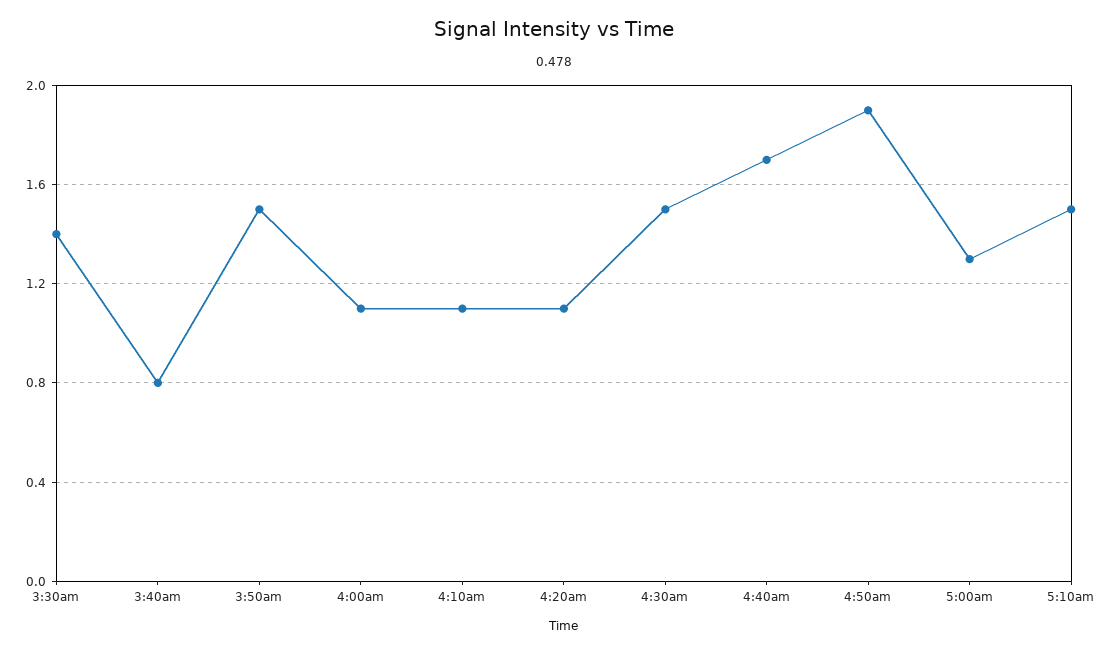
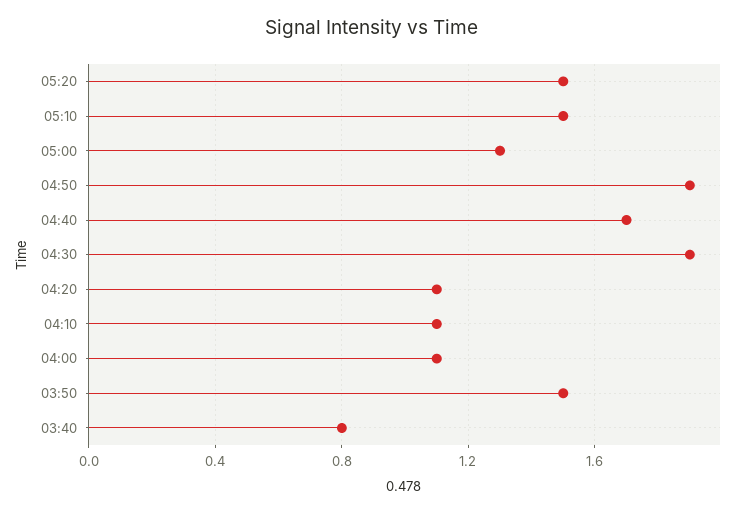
3:30am: 1.4 -> none
4:30am: 1.5 -> 1.9
05:20: none -> 1.5

